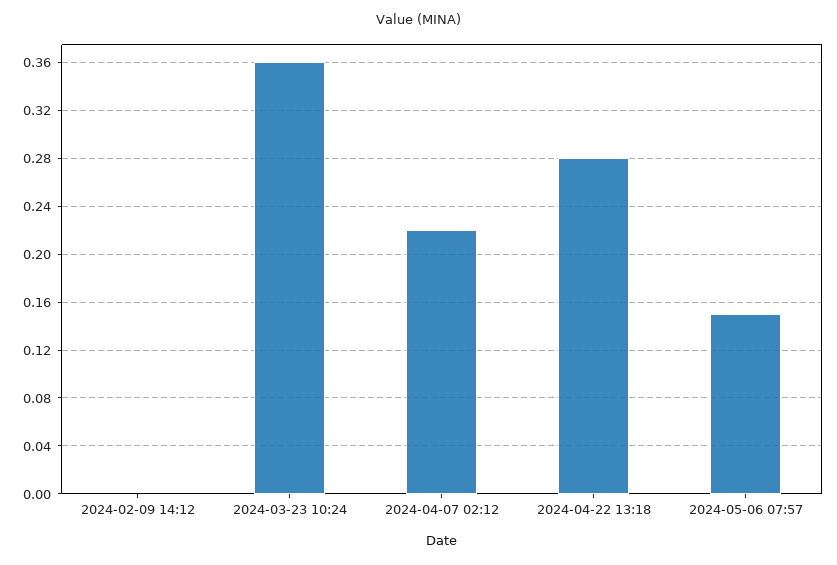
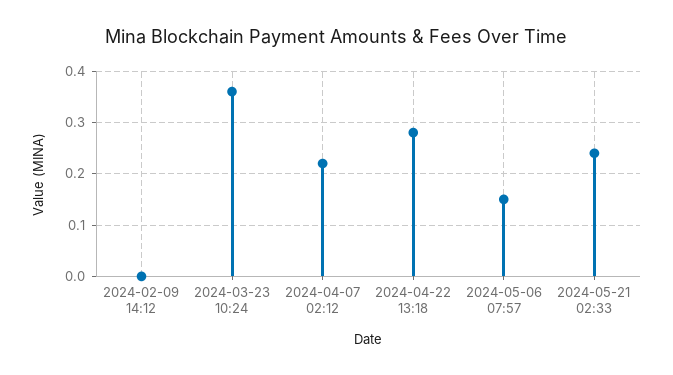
2024-05-21 02:33: none -> 0.25

